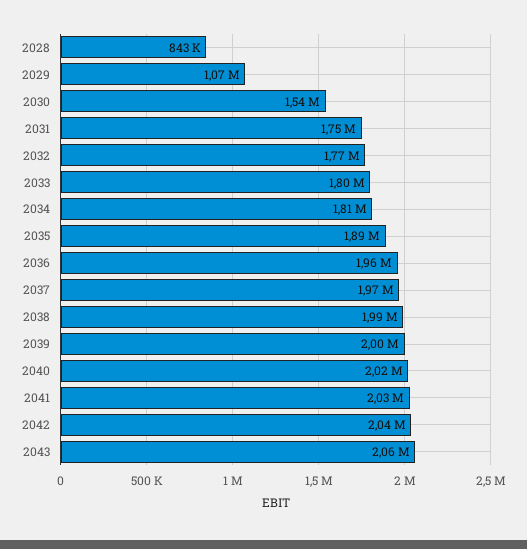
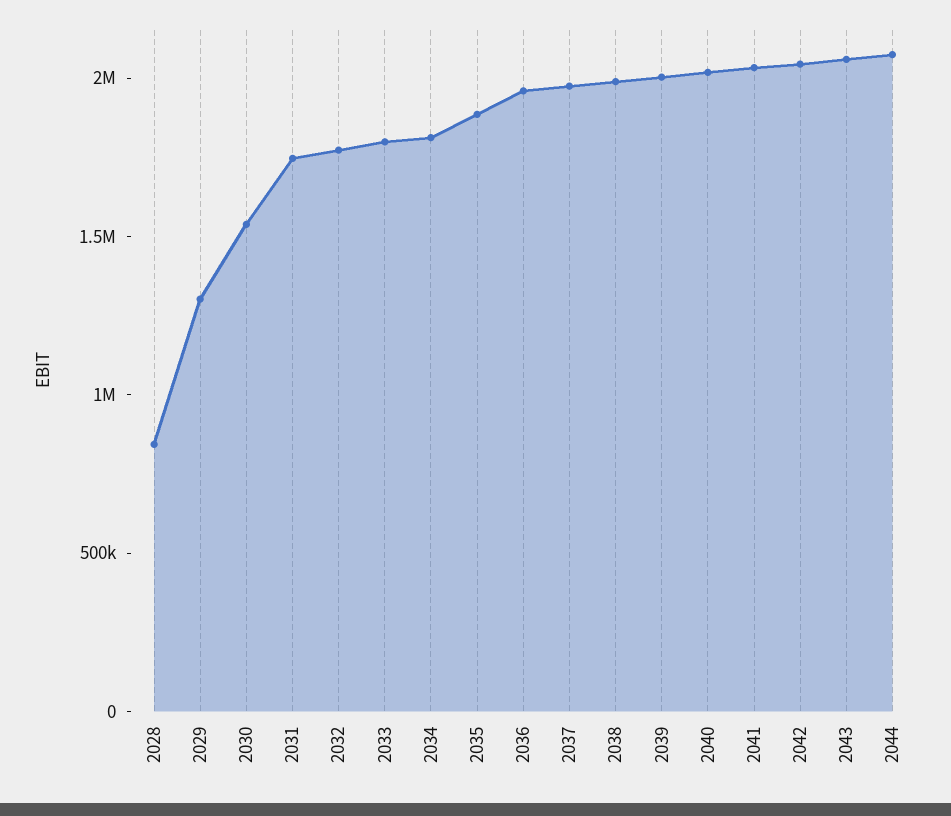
2029: 1070000 -> 1300000
2044: none -> 2100000

